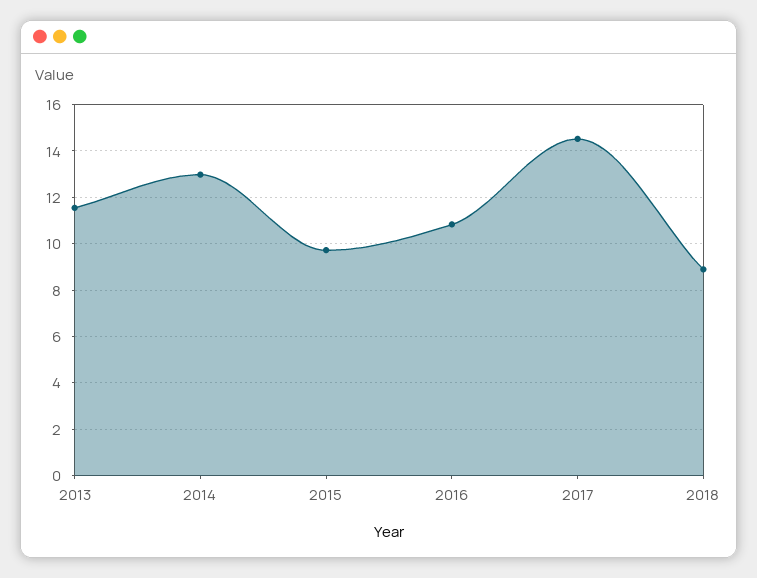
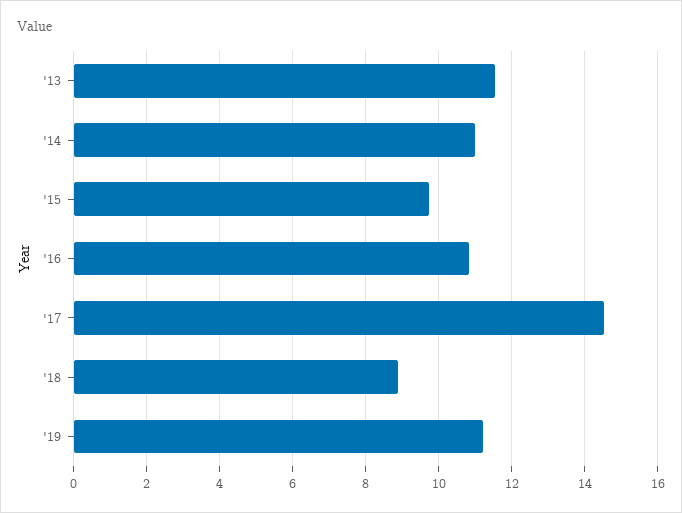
2014: 13 -> 11
'19: none -> 11.2

